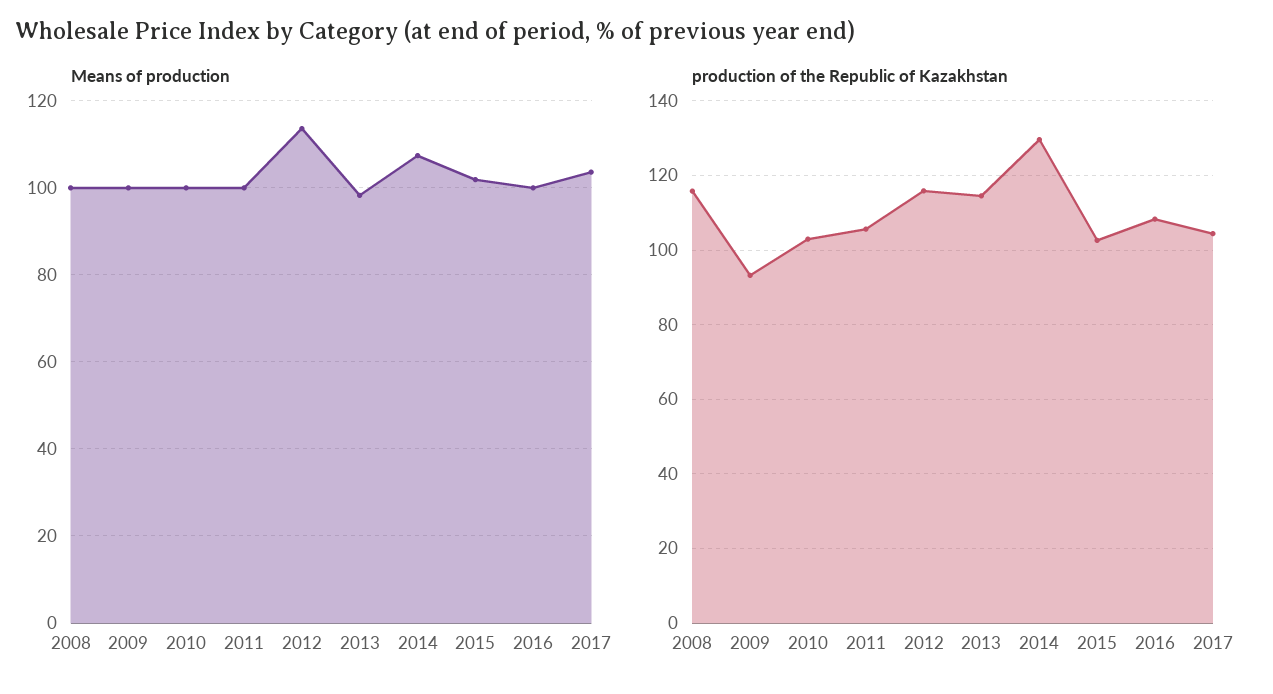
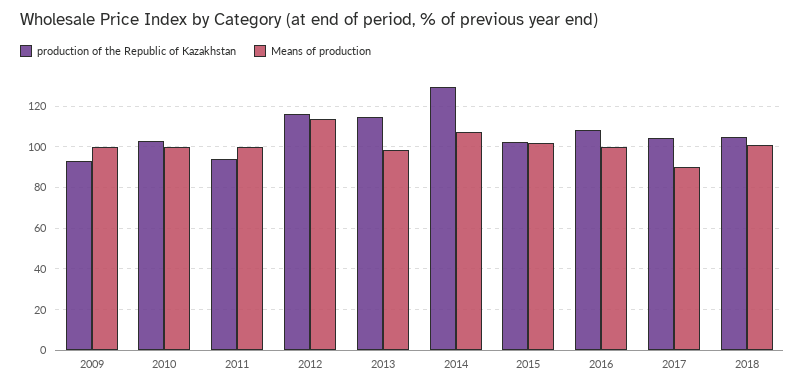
Means of production, 2008: 100 -> none
Means of production, 2017: 104 -> 90
production of the Republic of Kazakhstan, 2008: 116 -> none
production of the Republic of Kazakhstan, 2011: 106 -> 95
production of the Republic of Kazakhstan, 2018: none -> 105
Means of production, 2018: none -> 100

